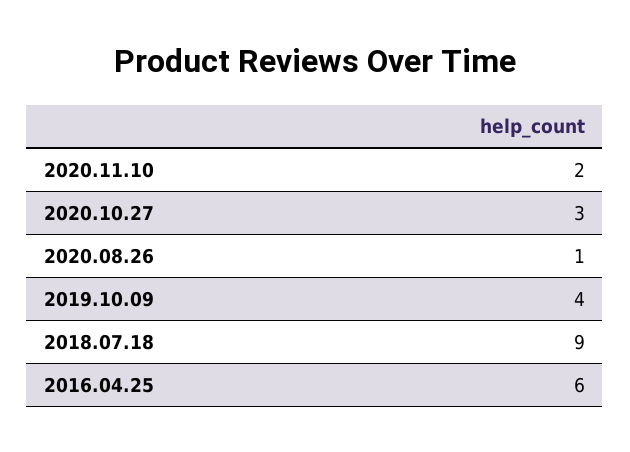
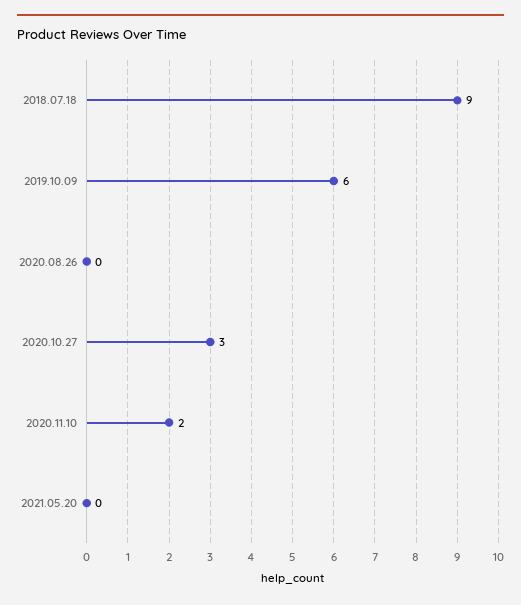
2020.08.26: 1 -> 0
2019.10.09: 4 -> 6
2016.04.25: 6 -> none
2021.05.20: none -> 0

